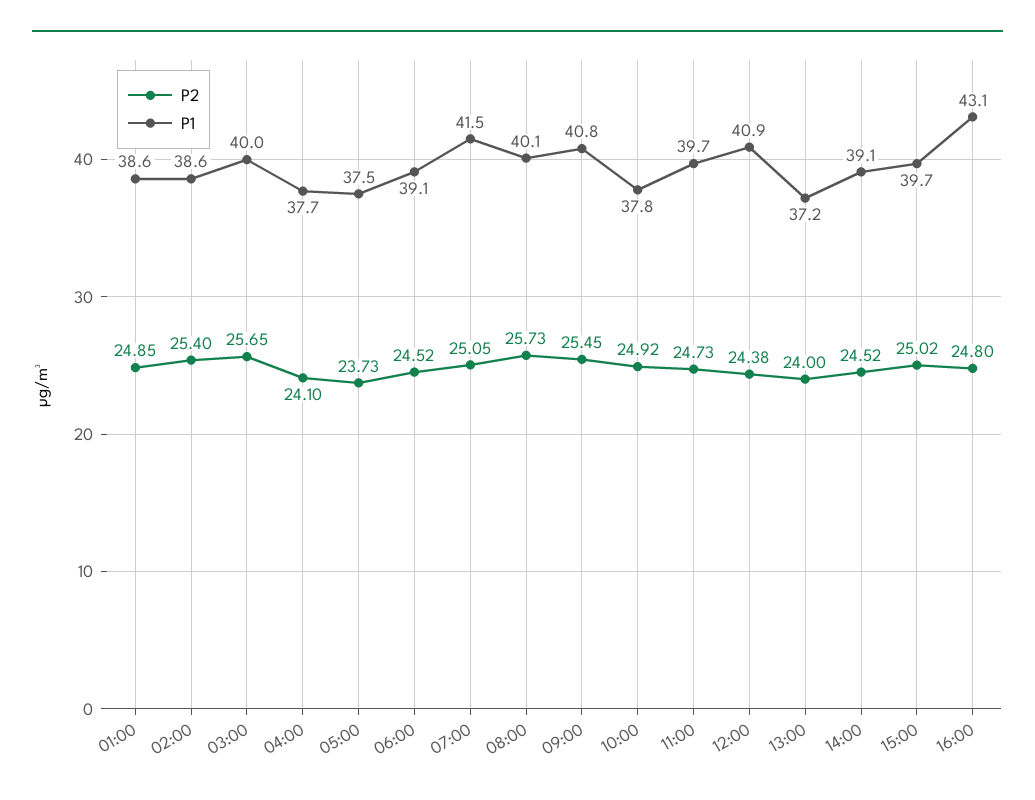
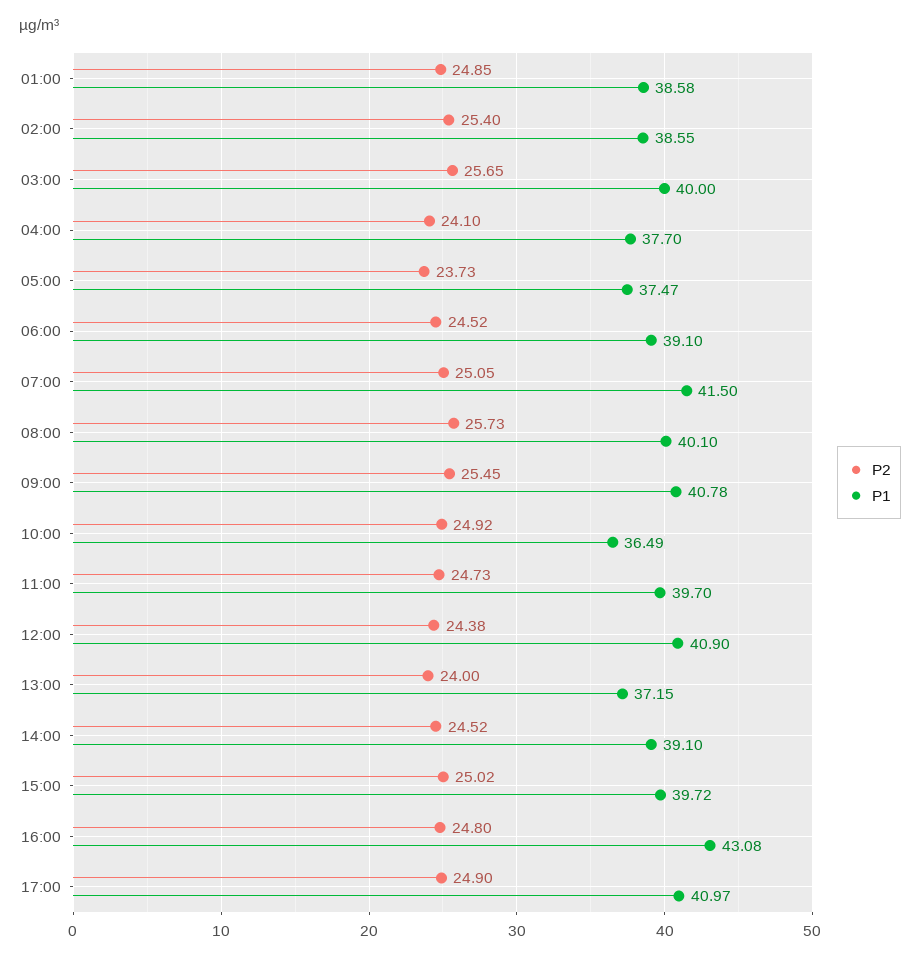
P1, 10:00: 37.8 -> 36.49
P2, 17:00: none -> 24.9
P1, 17:00: none -> 40.97

